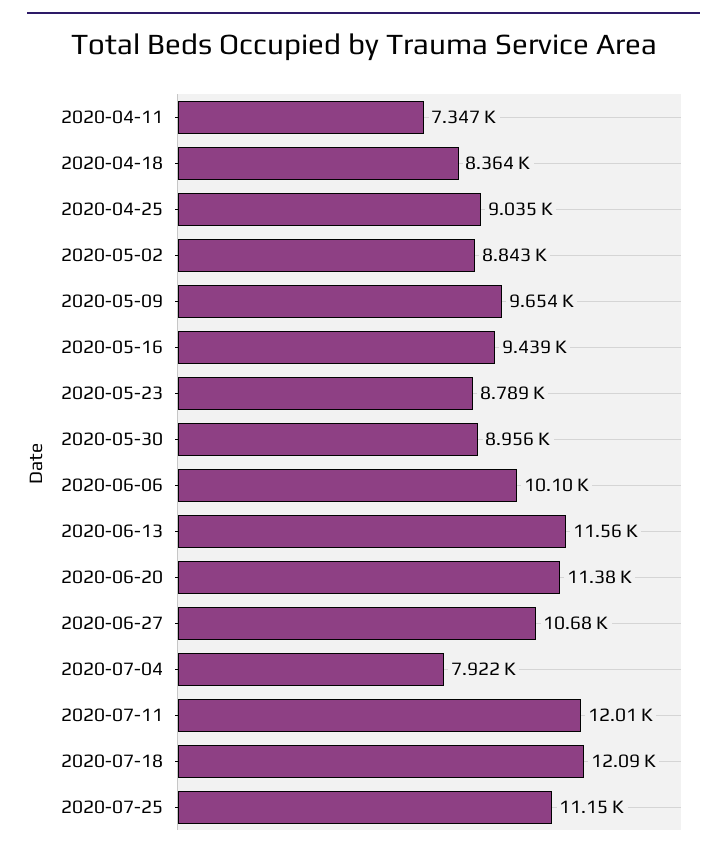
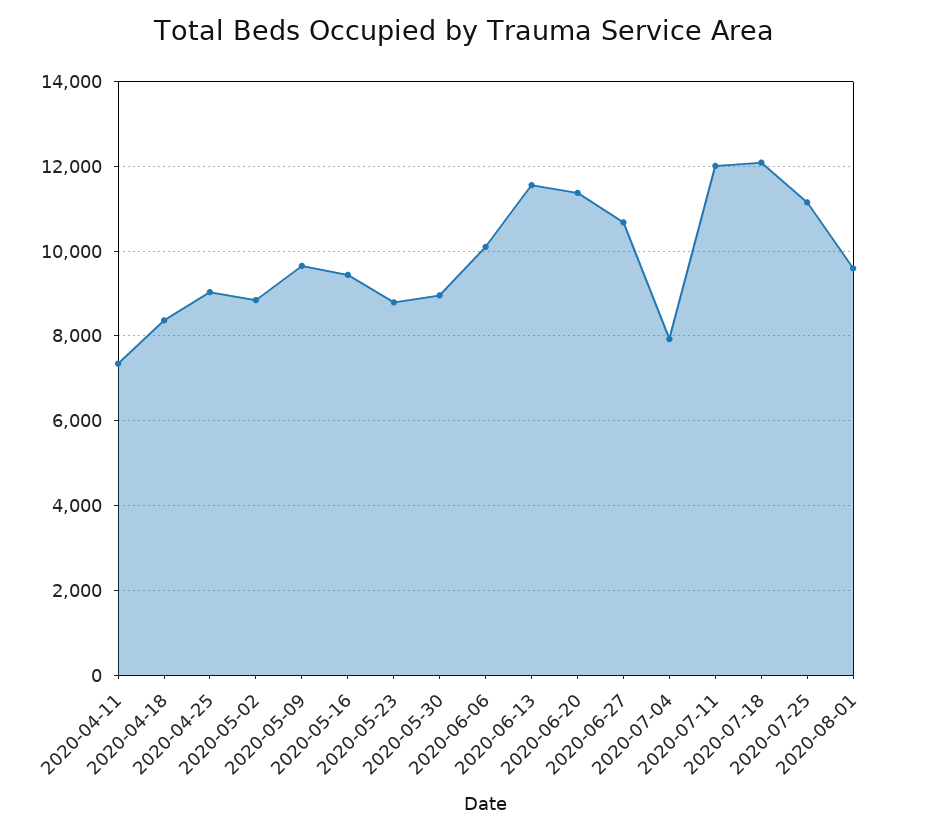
2020-08-01: none -> 9600

